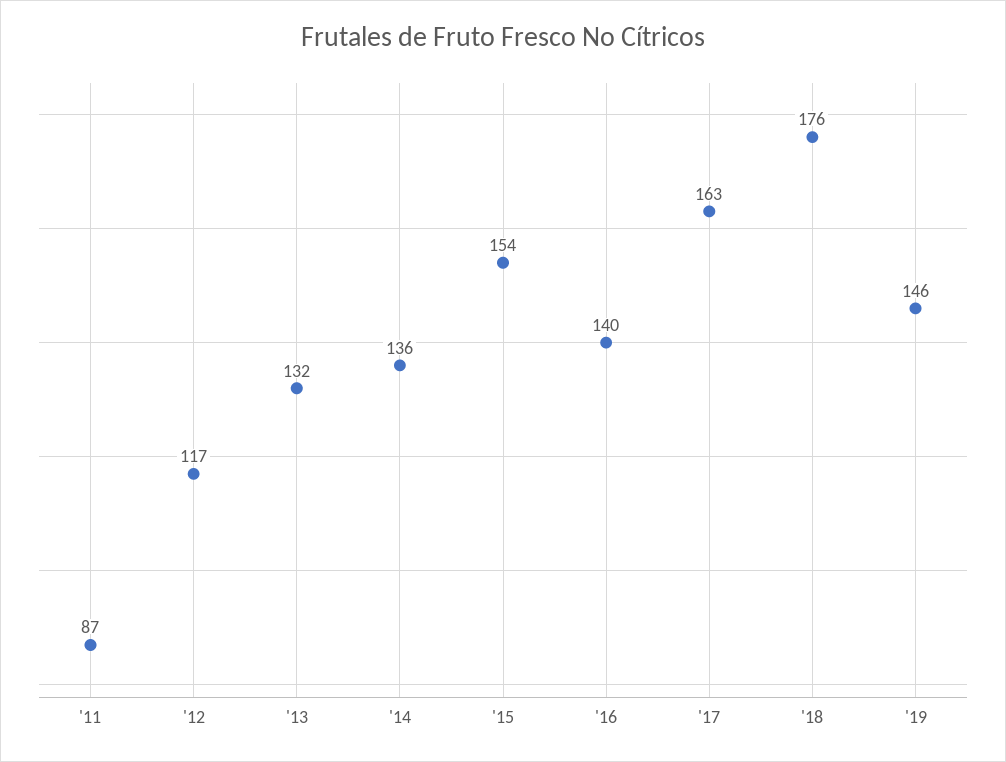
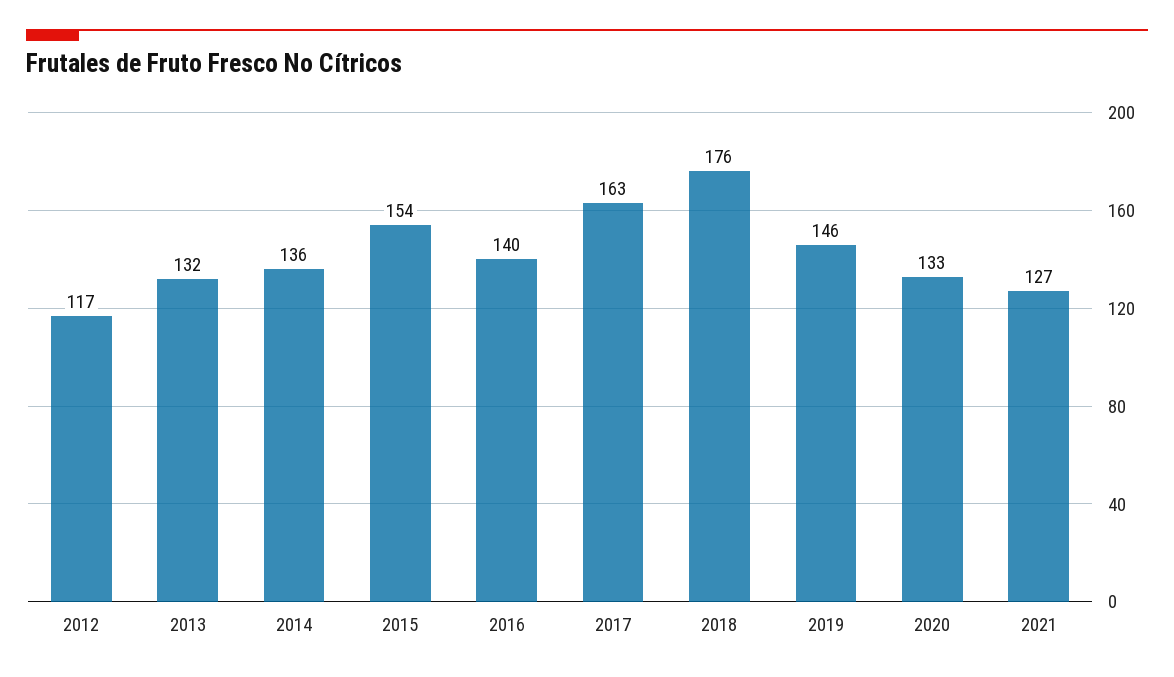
'11: 87 -> none
2020: none -> 133
2021: none -> 127

